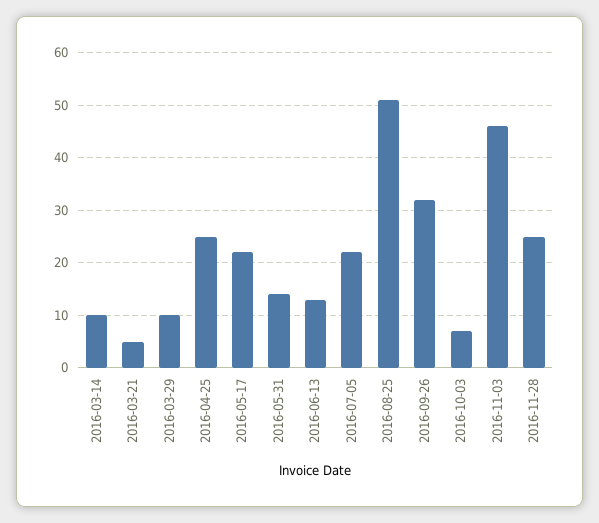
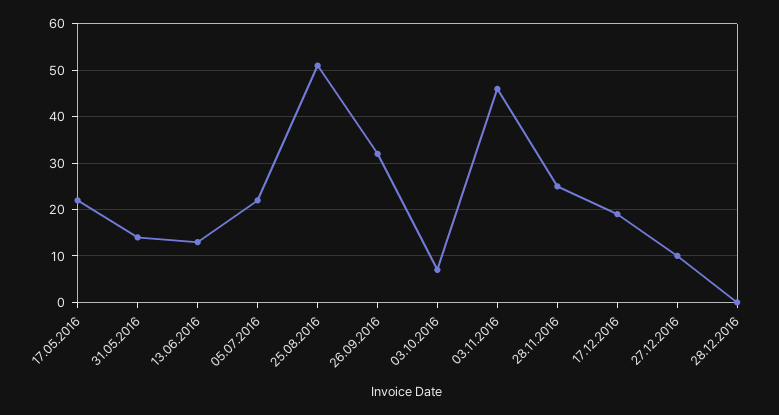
2016-03-14: 10 -> none
2016-03-21: 5 -> none
2016-03-29: 10 -> none
2016-04-25: 25 -> none
17.12.2016: none -> 20
27.12.2016: none -> 10
28.12.2016: none -> 0

